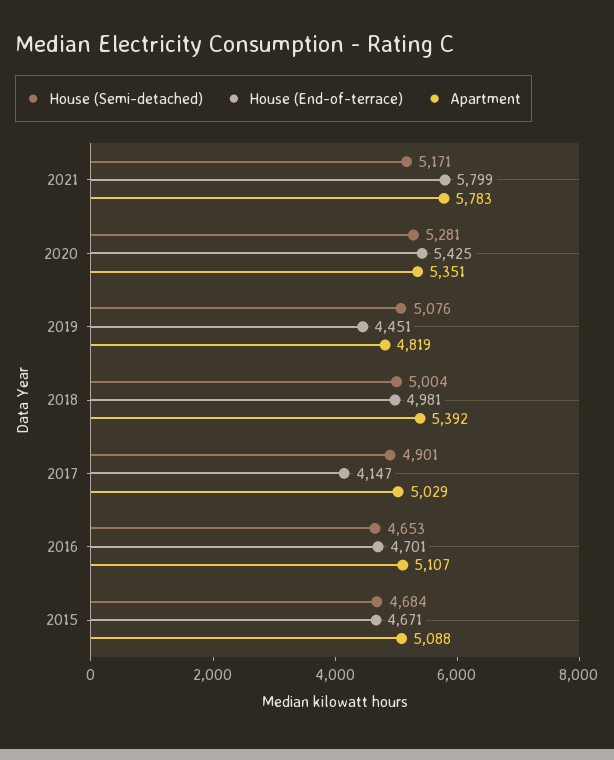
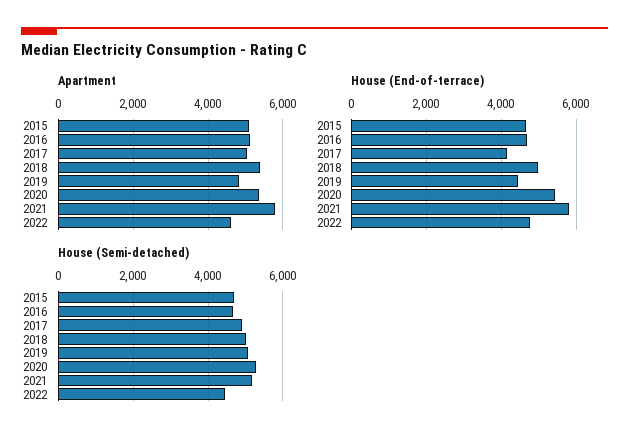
Apartment, 2022: none -> 4600
House (End-of-terrace), 2022: none -> 4800
House (Semi-detached), 2022: none -> 4400

